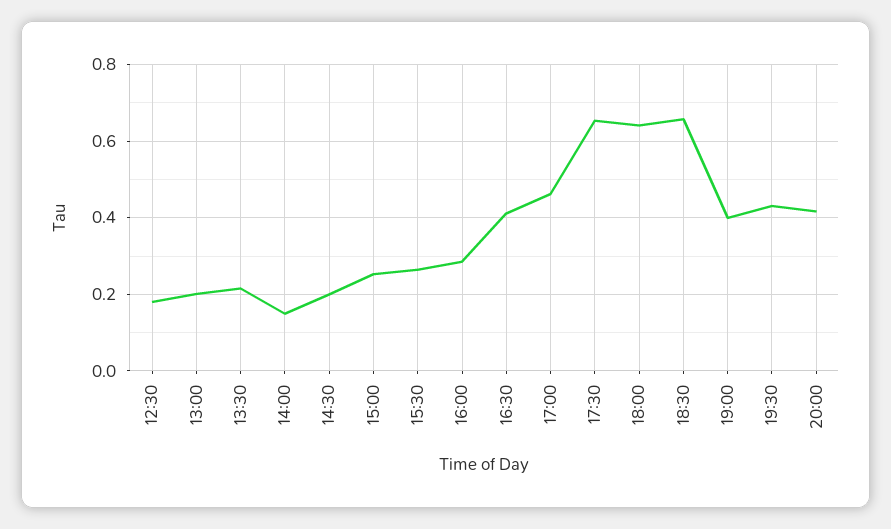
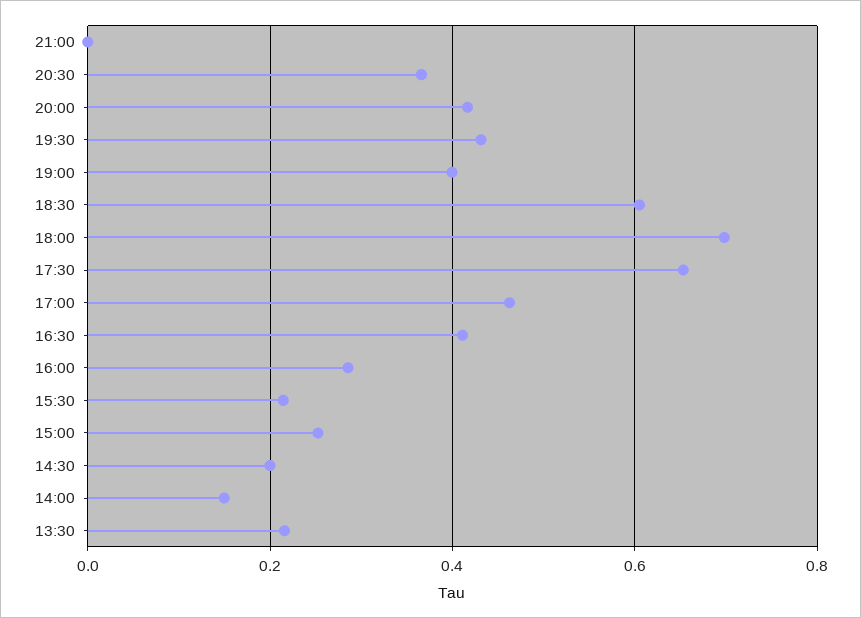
12:30: 0.18 -> none
13:00: 0.2 -> none
15:30: 0.26 -> 0.22
18:00: 0.64 -> 0.7
18:30: 0.66 -> 0.6
21:00: none -> 0
20:30: none -> 0.36

